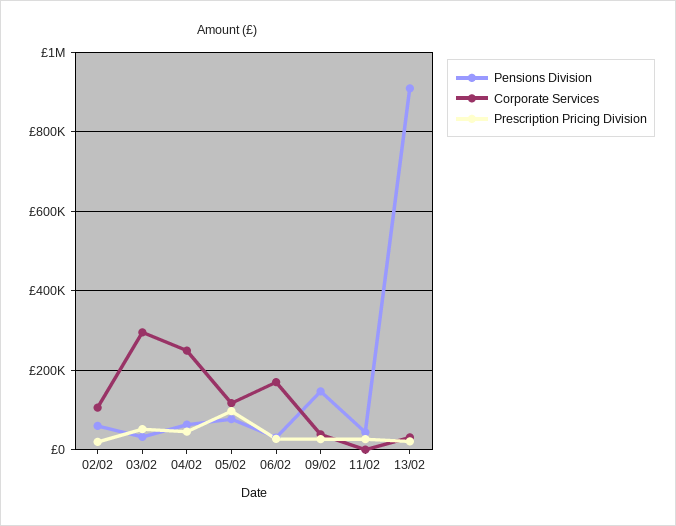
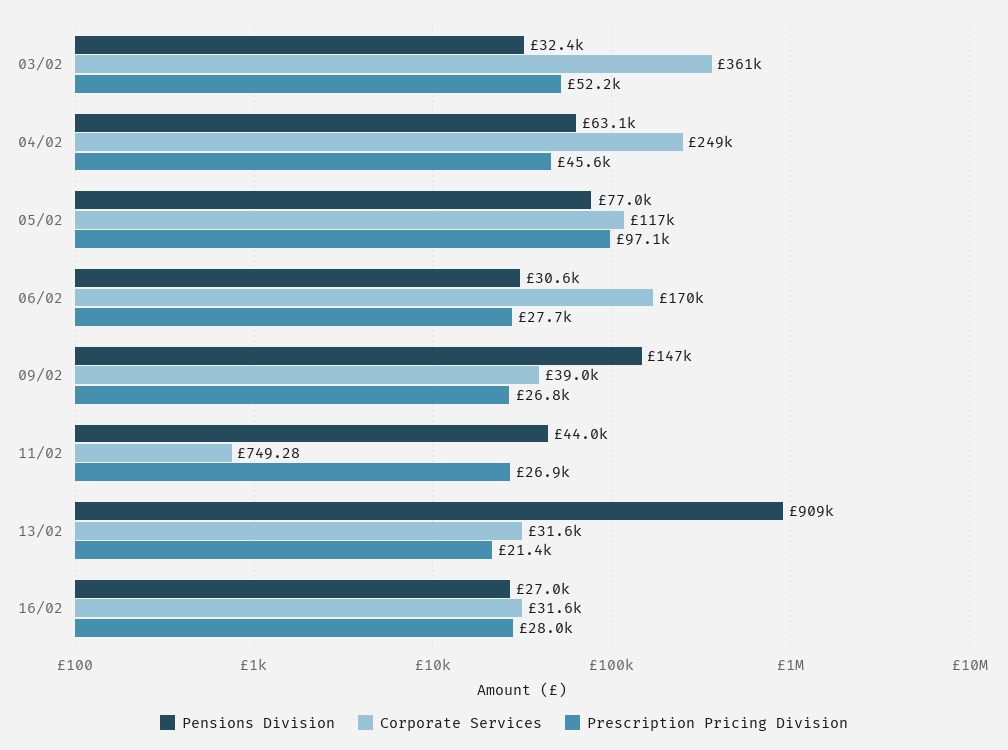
Pensions Division, 02/02: 60000 -> none
Corporate Services, 02/02: 100000 -> none
Prescription Pricing Division, 02/02: 20000 -> none
Corporate Services, 03/02: 300000 -> 361000
Pensions Division, 16/02: none -> 27000
Corporate Services, 16/02: none -> 31600
Prescription Pricing Division, 16/02: none -> 28000

